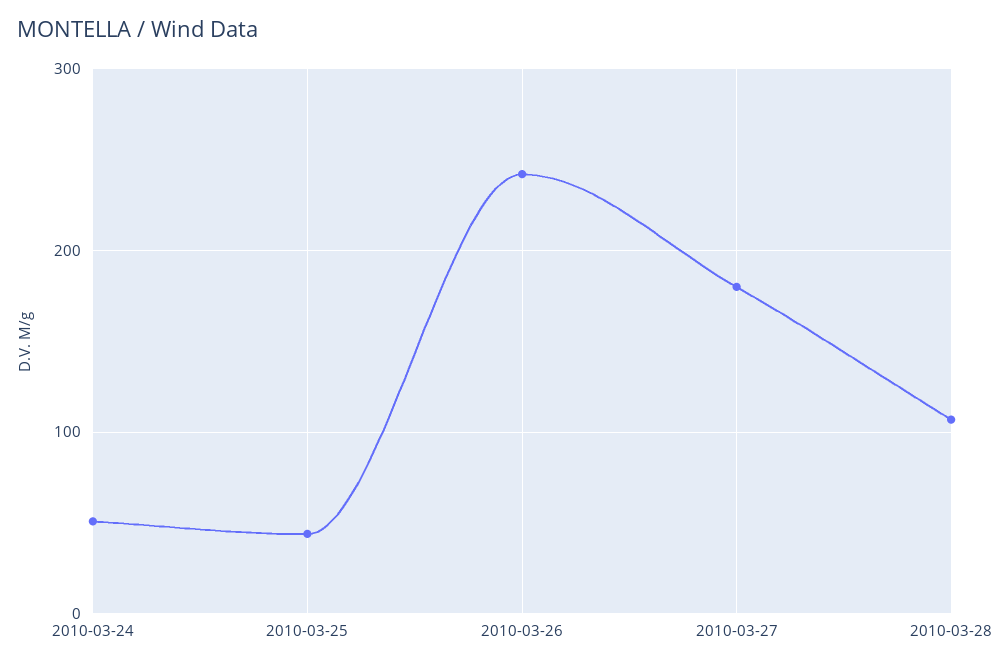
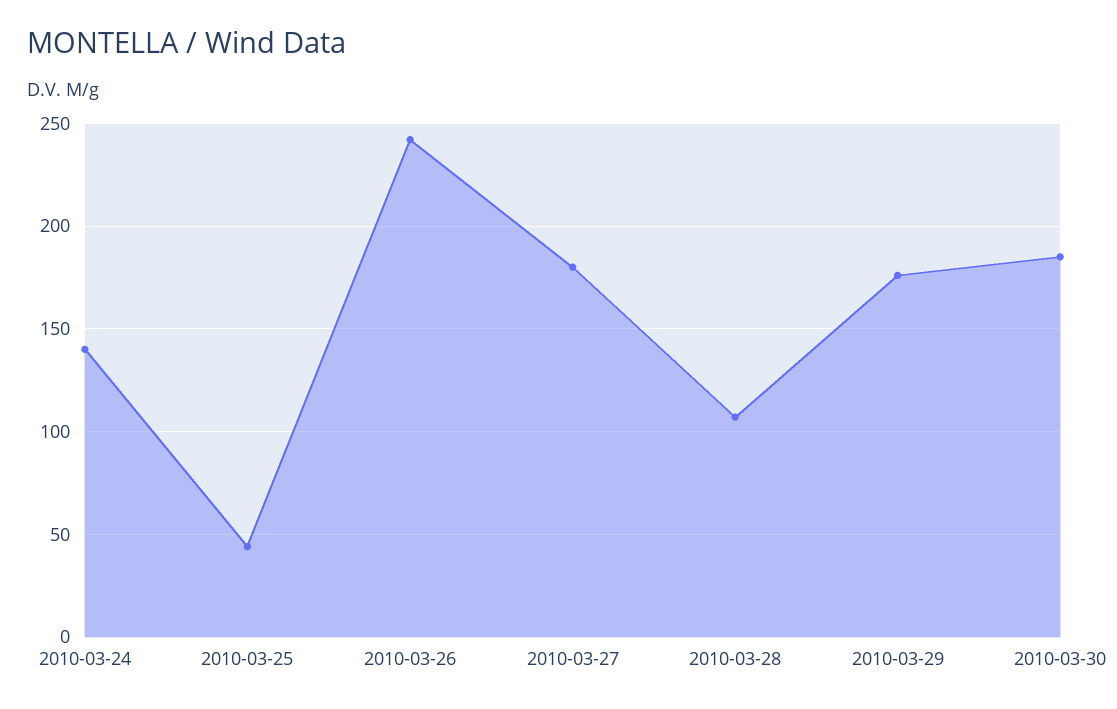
2010-03-24: 50 -> 140
2010-03-29: none -> 175
2010-03-30: none -> 185

